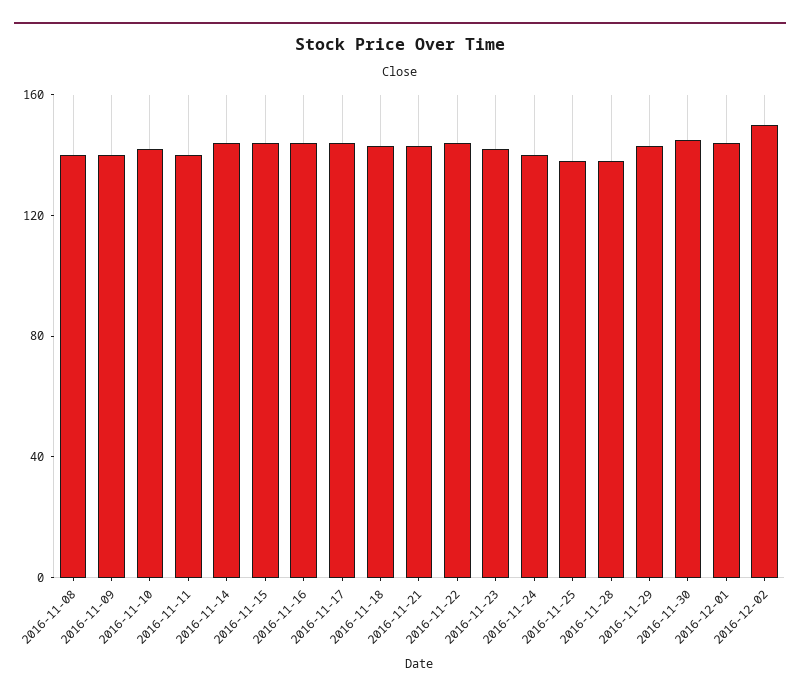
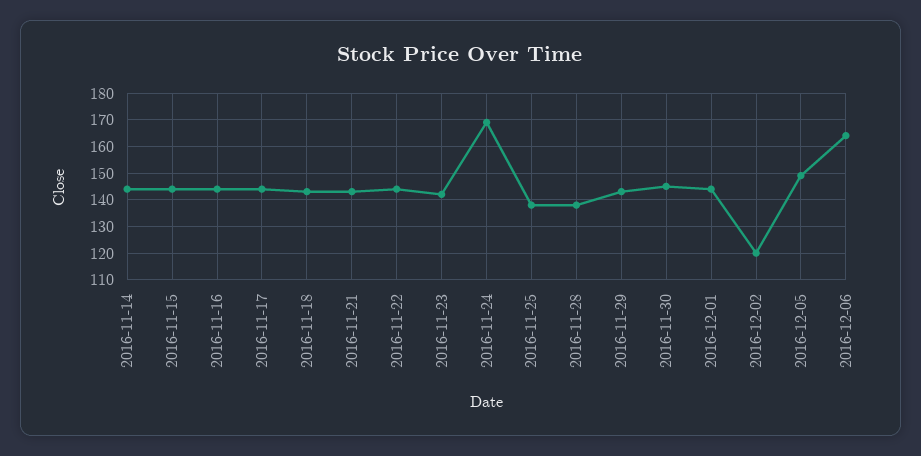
2016-11-08: 140 -> none
2016-11-09: 140 -> none
2016-11-10: 140 -> none
2016-11-11: 140 -> none
2016-11-24: 140 -> 170
2016-12-02: 150 -> 120
2016-12-05: none -> 150
2016-12-06: none -> 165

